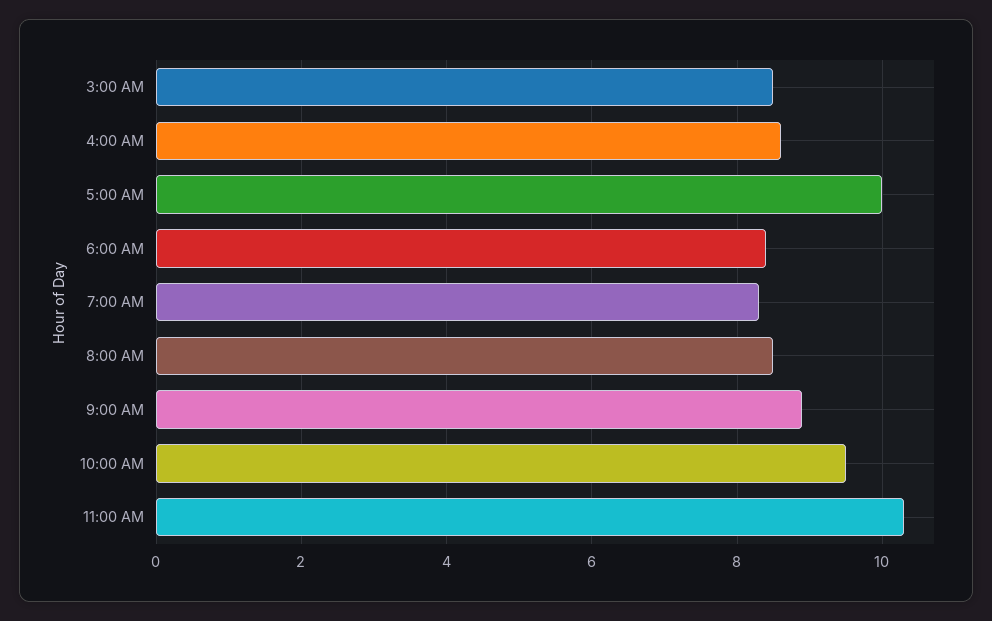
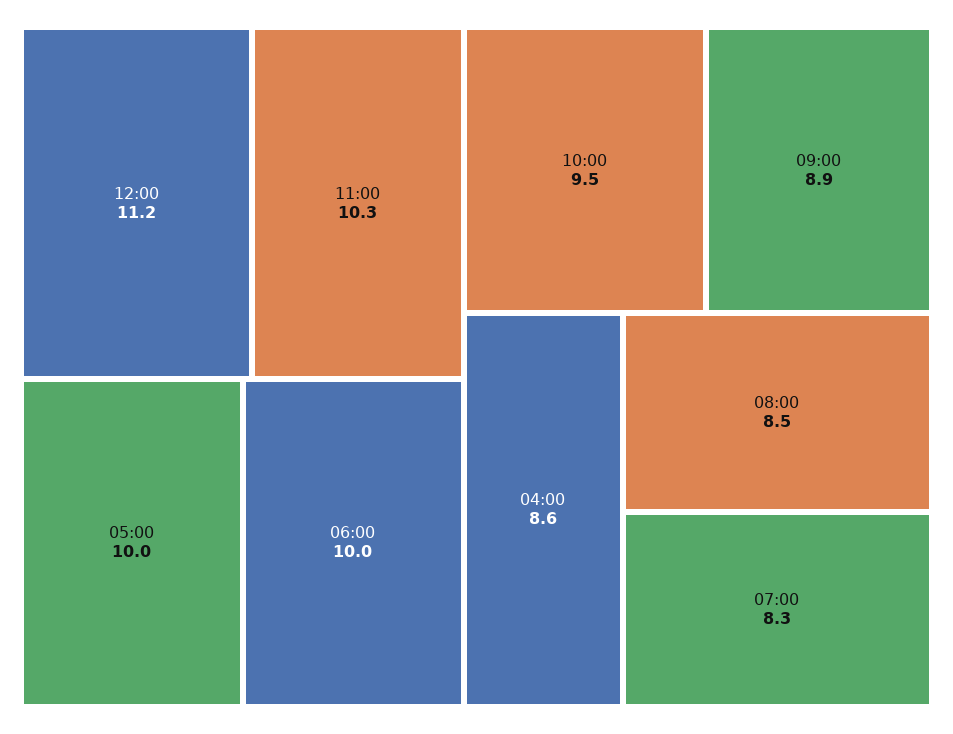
3:00 AM: 8.5 -> none
6:00 AM: 8.5 -> 10
12:00: none -> 11.2

